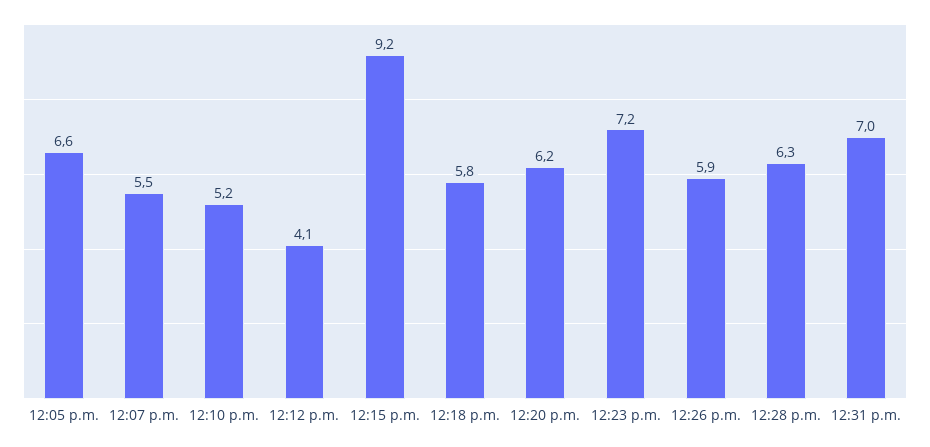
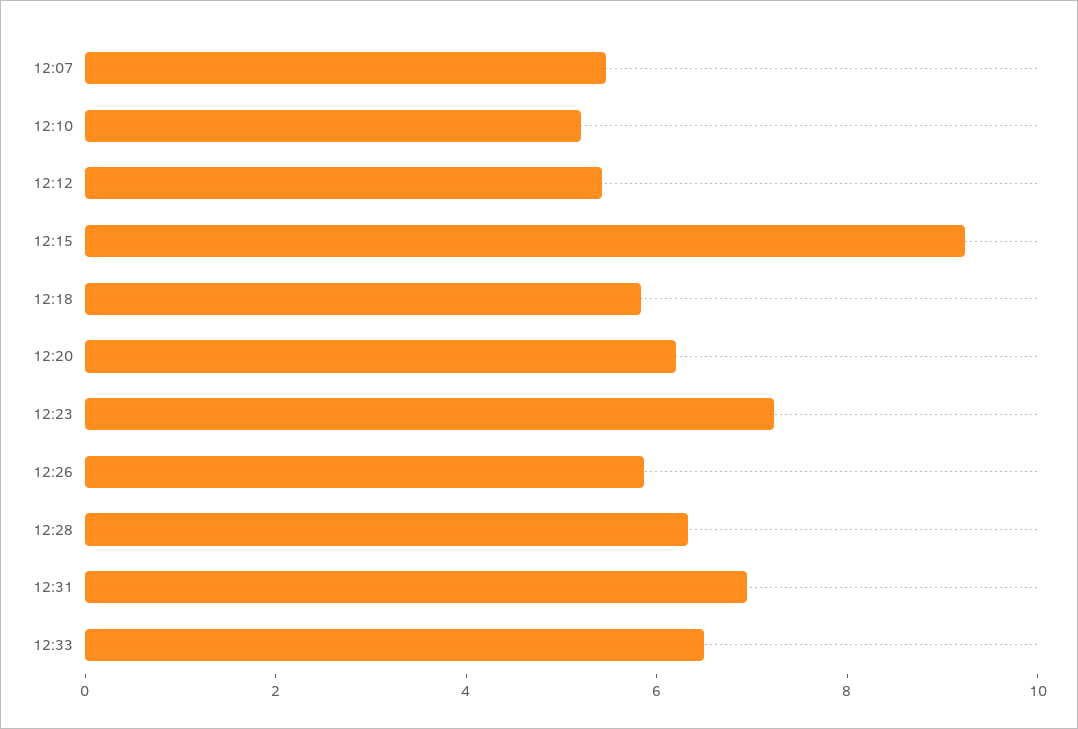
12:05 p.m.: 6.6 -> none
12:12 p.m.: 4.1 -> 5.5
12:33: none -> 6.5

